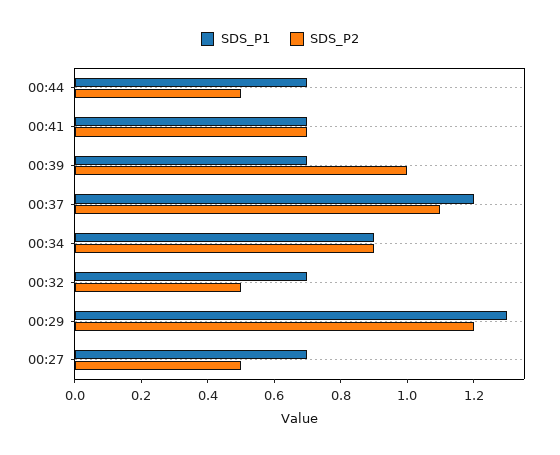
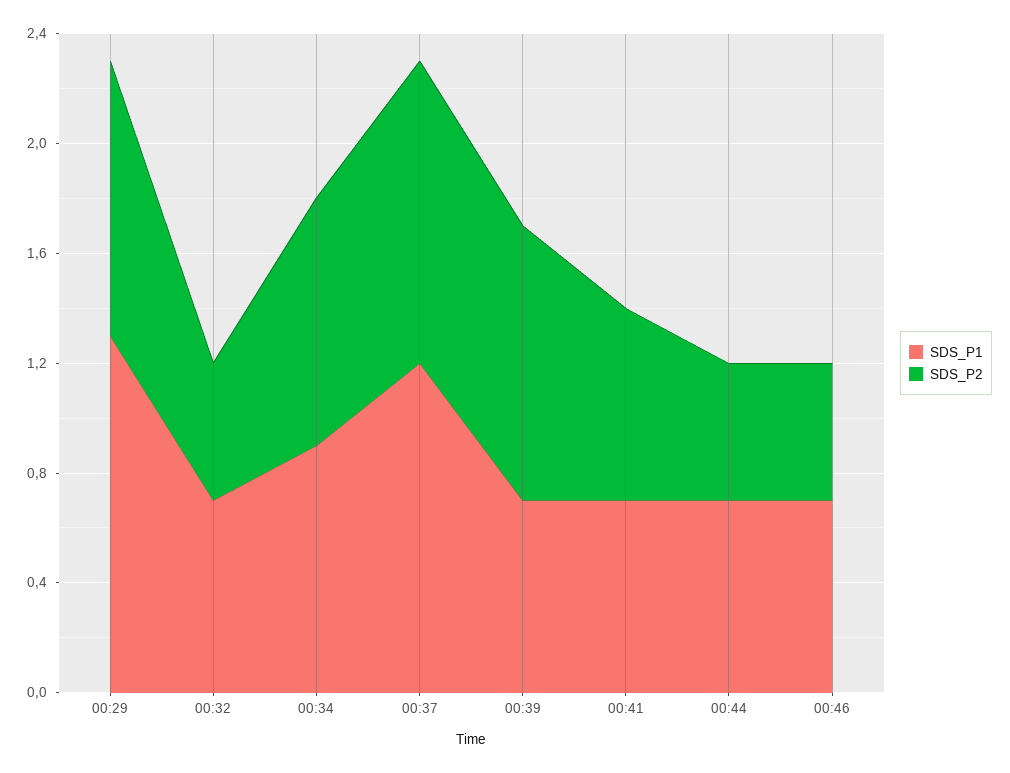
SDS_P2, 00:29: 1.2 -> 1
SDS_P1, 00:27: 0.7 -> none
SDS_P2, 00:27: 0.5 -> none
SDS_P1, 00:46: none -> 0.7
SDS_P2, 00:46: none -> 0.5

